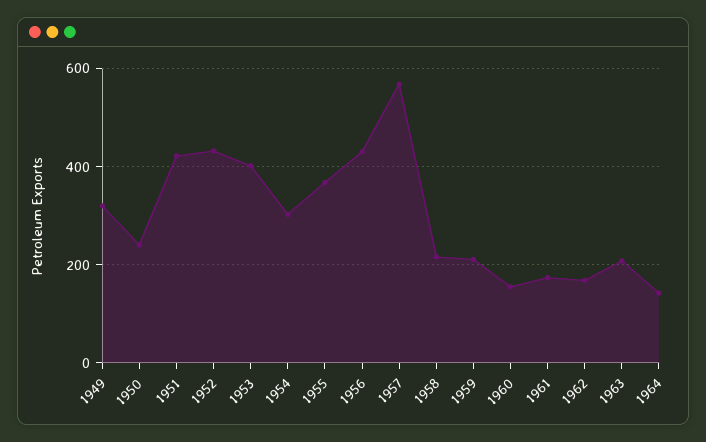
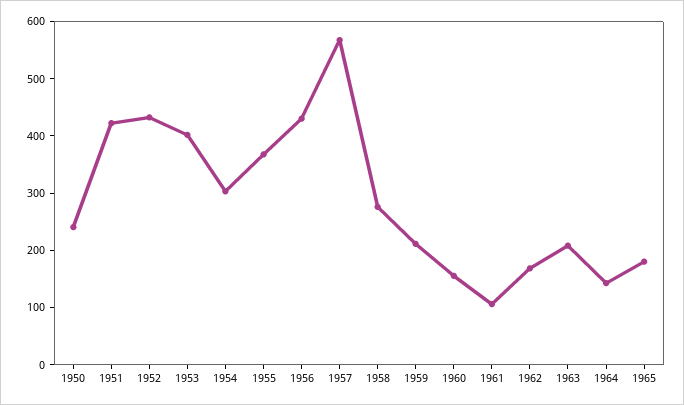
1949: 320 -> none
1958: 220 -> 280
1961: 180 -> 100
1965: none -> 180

